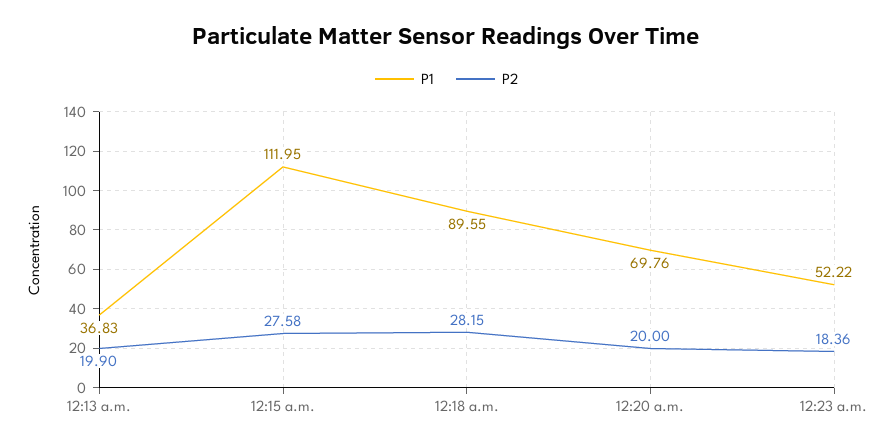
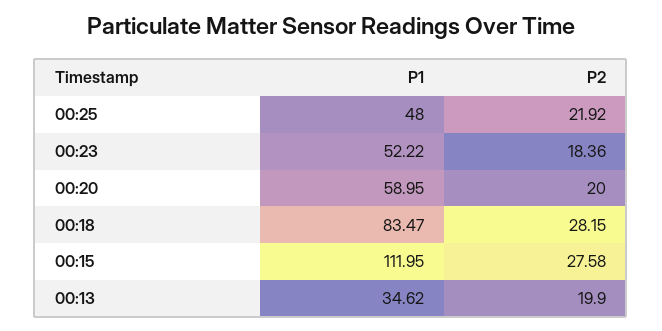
P1, 12:13 a.m.: 36.83 -> 34.62
P1, 12:18 a.m.: 89.55 -> 83.47
P1, 12:20 a.m.: 69.76 -> 58.95
P1, 00:25: none -> 48
P2, 00:25: none -> 21.92

